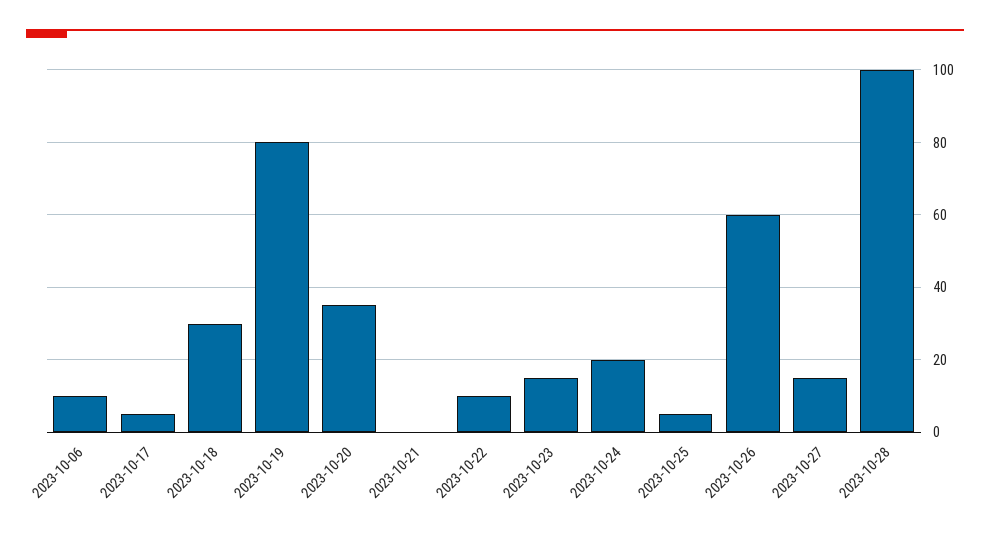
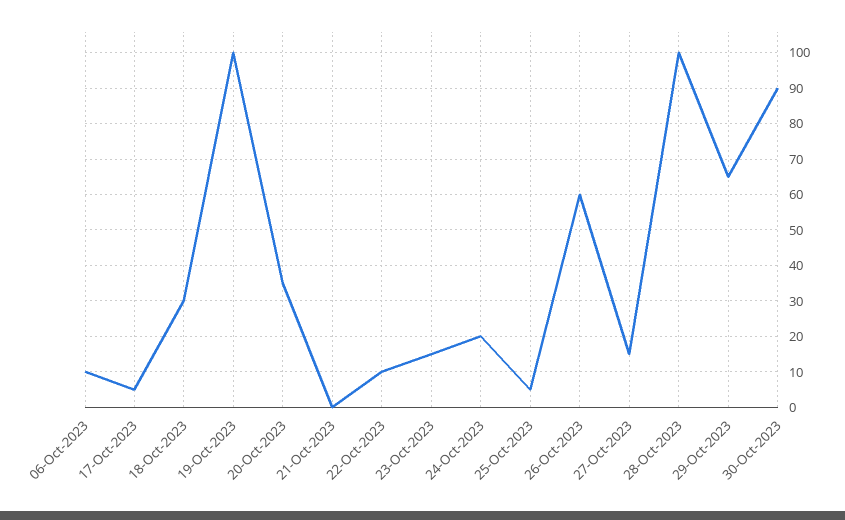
2023-10-19: 80 -> 100
29-Oct-2023: none -> 65
30-Oct-2023: none -> 90

